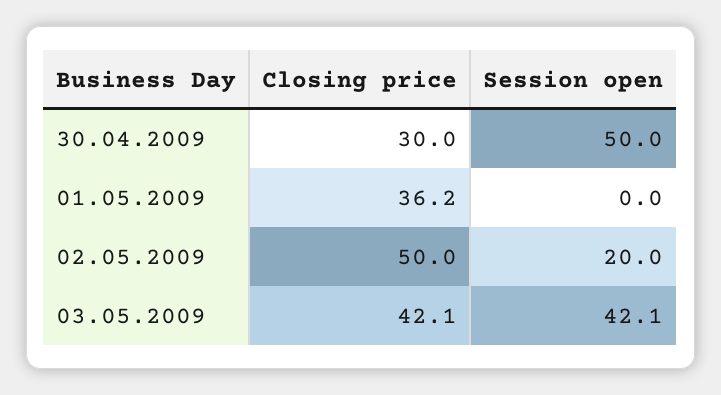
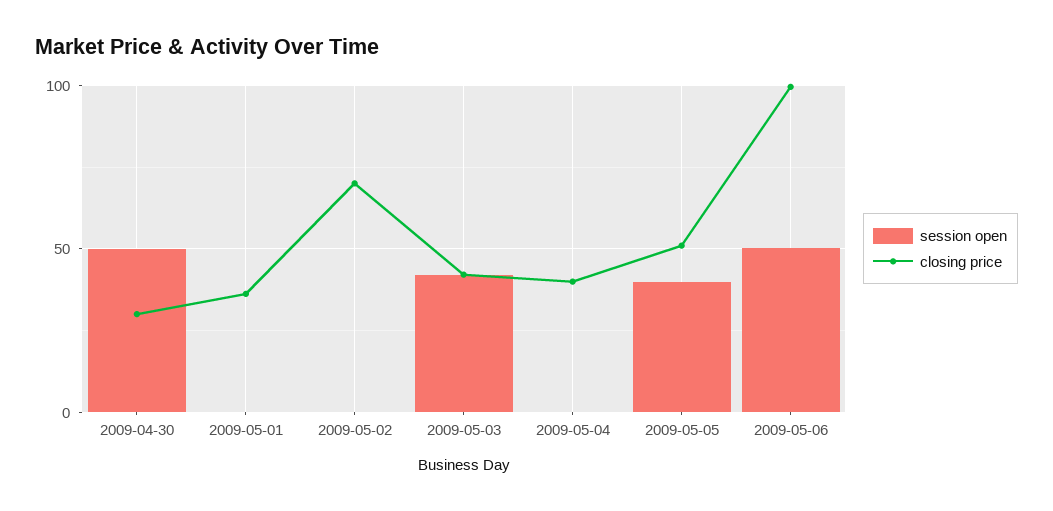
Closing price, 02.05.2009: 50 -> 70
Session open, 02.05.2009: 20 -> 0
Session open, 2009-05-04: none -> 0
Closing price, 2009-05-04: none -> 40
Session open, 2009-05-05: none -> 40
Closing price, 2009-05-05: none -> 50
Session open, 2009-05-06: none -> 50
Closing price, 2009-05-06: none -> 100

